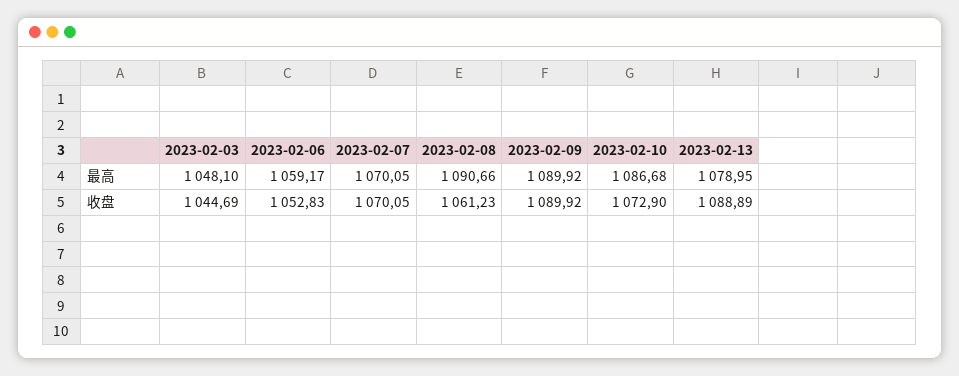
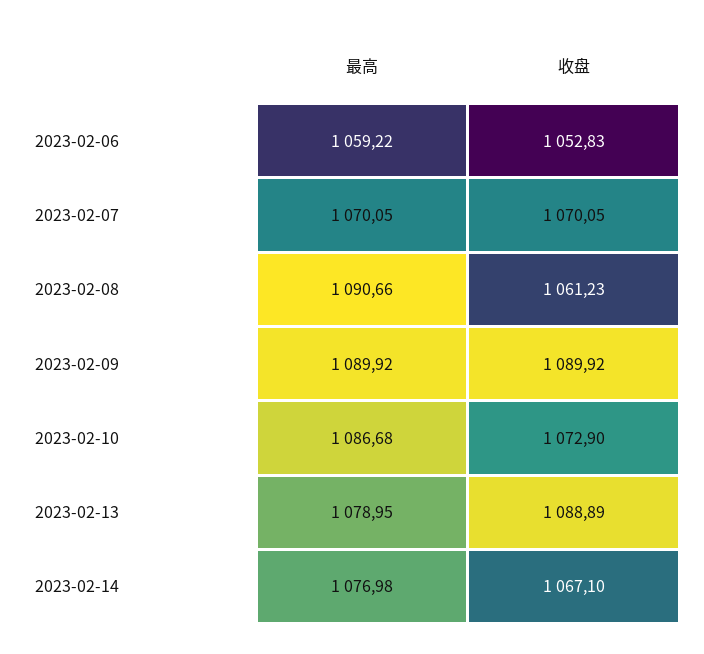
2023-02-03, 最高: 1048.1 -> none
2023-02-06, 最高: 1059.17 -> 1059.22
2023-02-03, 收盘: 1044.69 -> none
2023-02-14, 最高: none -> 1076.98
2023-02-14, 收盘: none -> 1067.1

